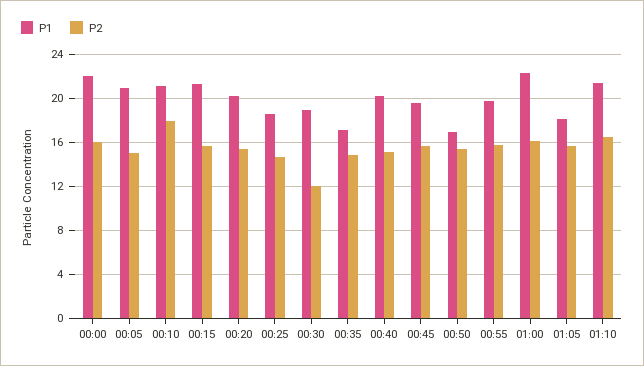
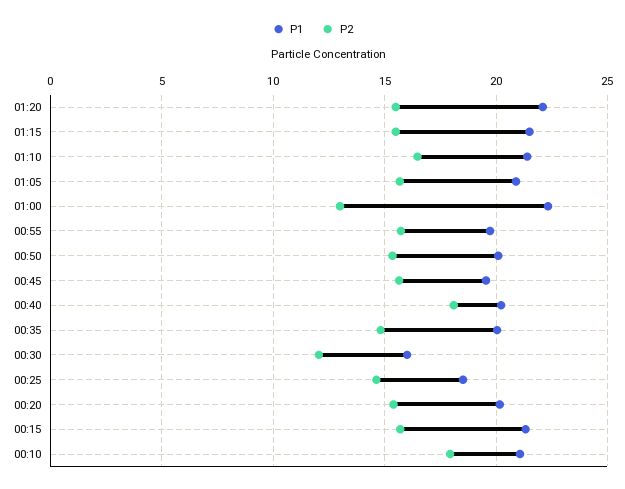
P1, 00:00: 22 -> none
P2, 00:00: 16 -> none
P1, 00:05: 21 -> none
P2, 00:05: 15 -> none
P1, 00:30: 19 -> 16
P1, 00:35: 17 -> 20
P2, 00:40: 15 -> 18
P1, 00:50: 17 -> 20
P2, 01:00: 16 -> 13
P1, 01:05: 18 -> 21
P1, 01:20: none -> 22
P2, 01:20: none -> 15.5
P1, 01:15: none -> 21.5
P2, 01:15: none -> 15.5

